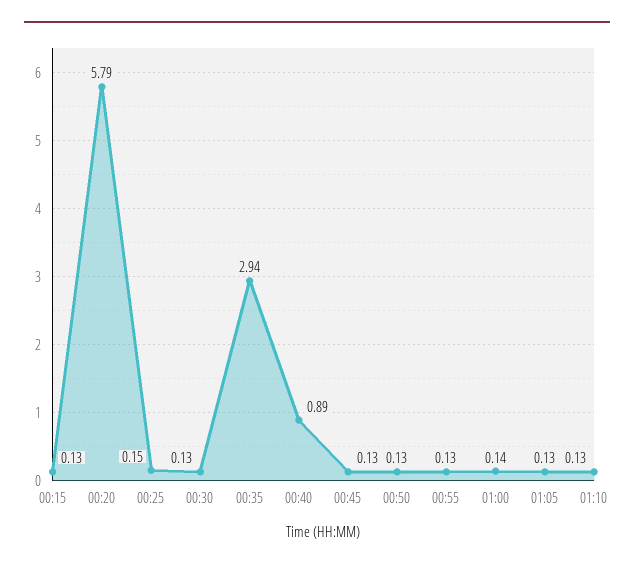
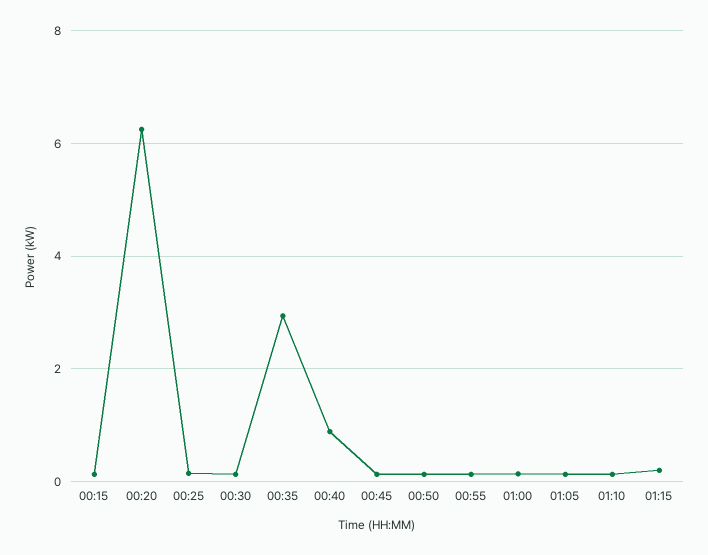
00:20: 5.79 -> 6.2
01:15: none -> 0.2

